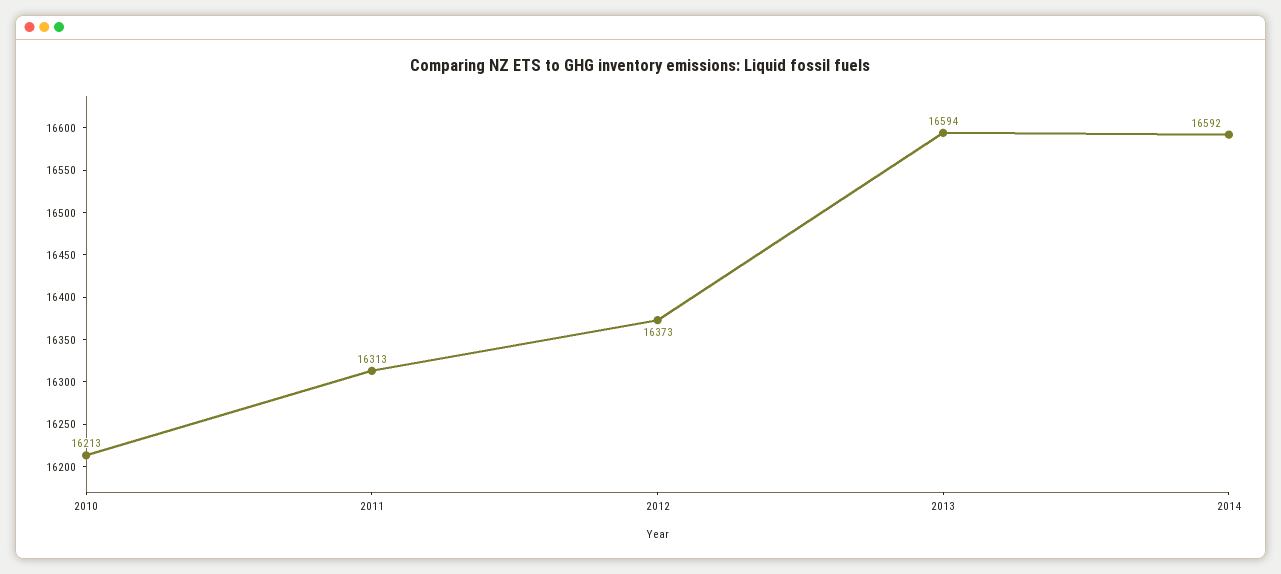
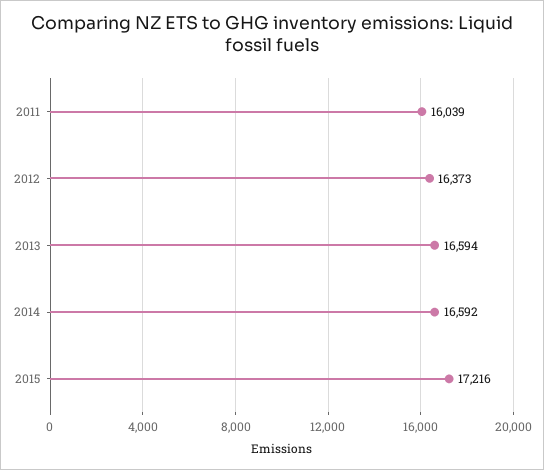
2010: 16213 -> none
2011: 16313 -> 16039
2015: none -> 17216

